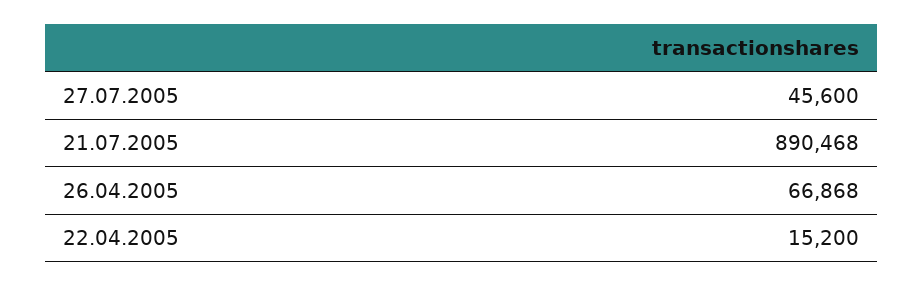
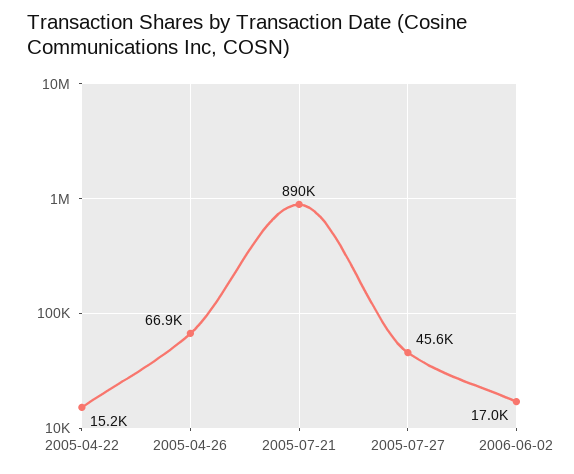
2006-06-02: none -> 17000

